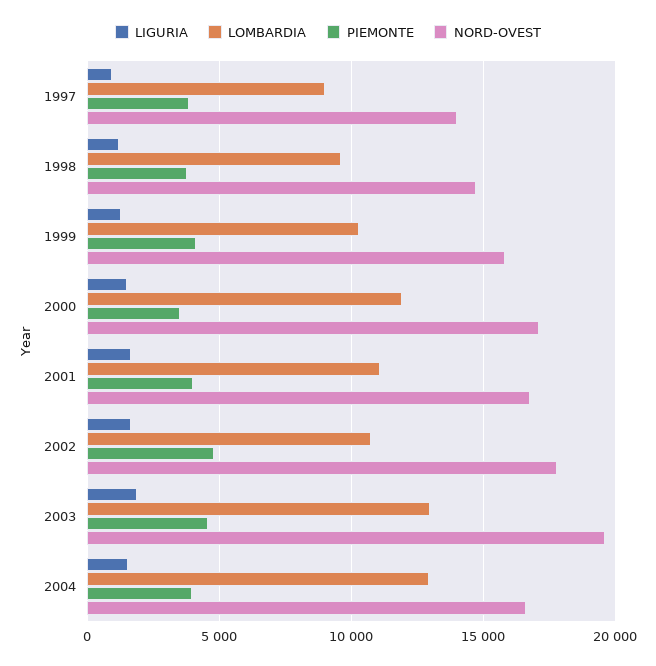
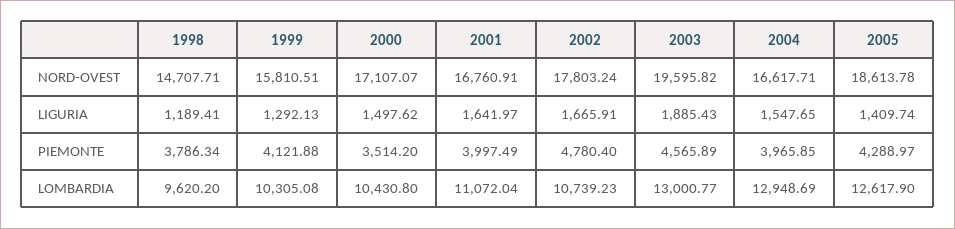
LIGURIA, 1997: 1000 -> none
LOMBARDIA, 1997: 9000 -> none
PIEMONTE, 1997: 4000 -> none
NORD-OVEST, 1997: 14000 -> none
LOMBARDIA, 2000: 12000 -> 10430.8
NORD-OVEST, 2005: none -> 18613.78
LIGURIA, 2005: none -> 1409.74
PIEMONTE, 2005: none -> 4288.97
LOMBARDIA, 2005: none -> 12617.9

